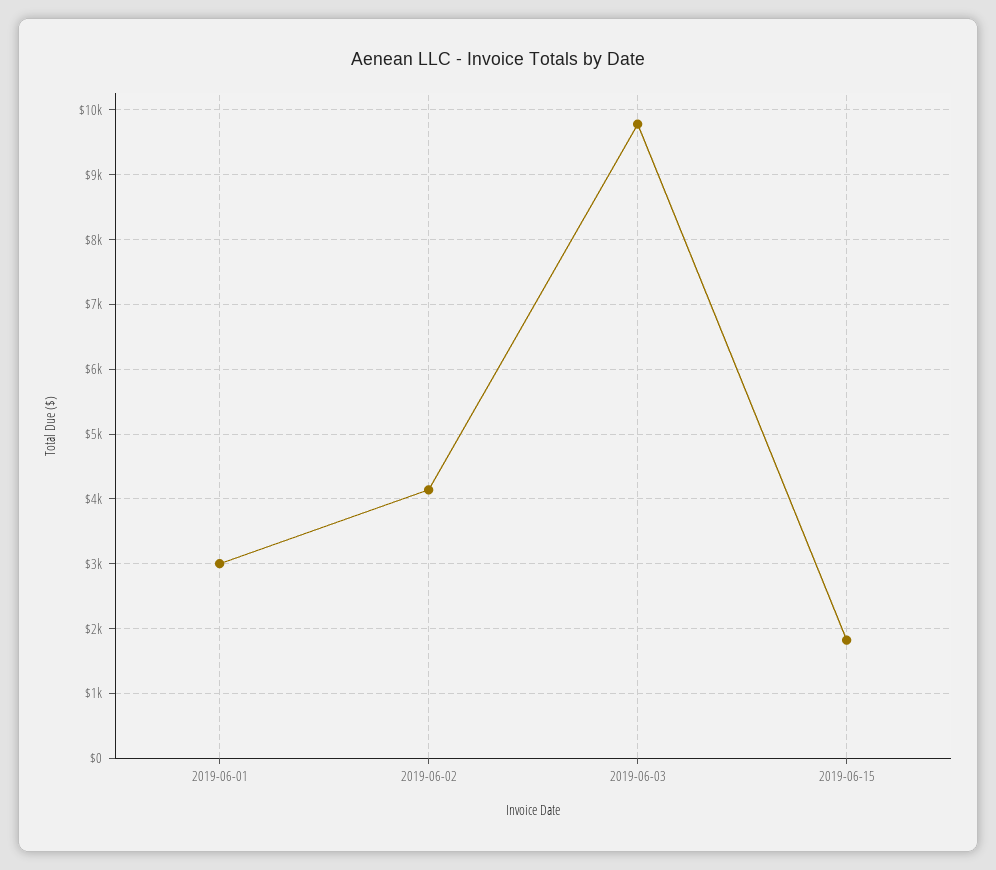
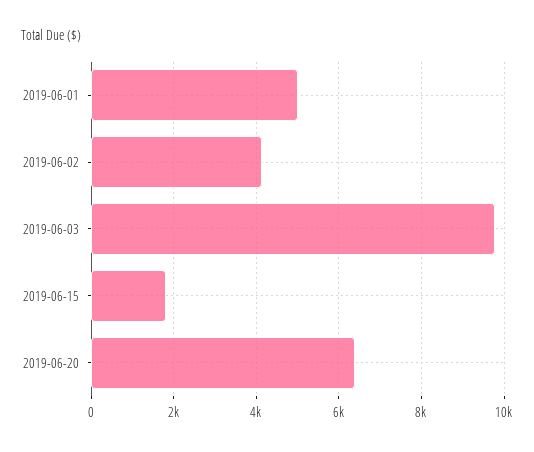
2019-06-01: 3000 -> 5000
2019-06-20: none -> 6400

